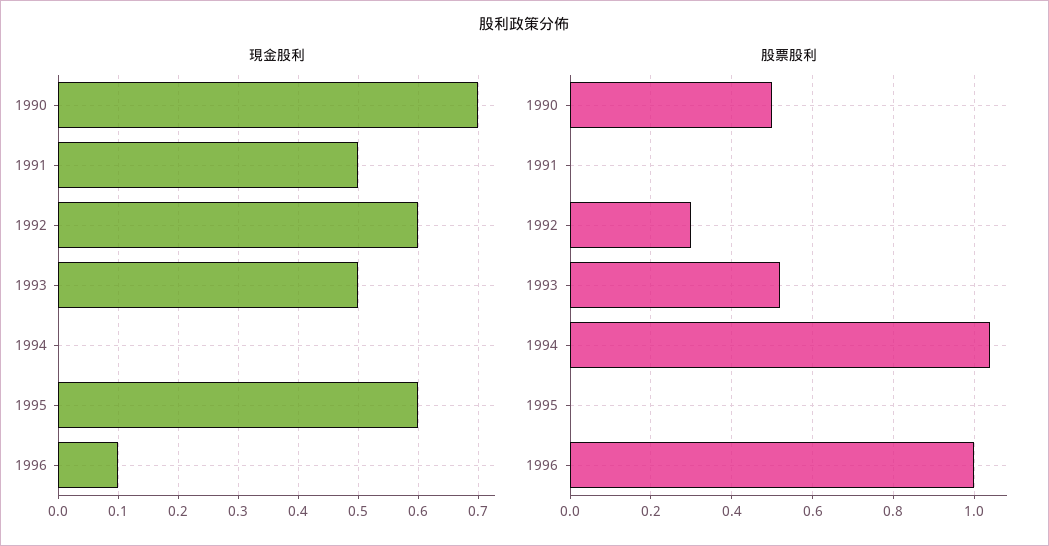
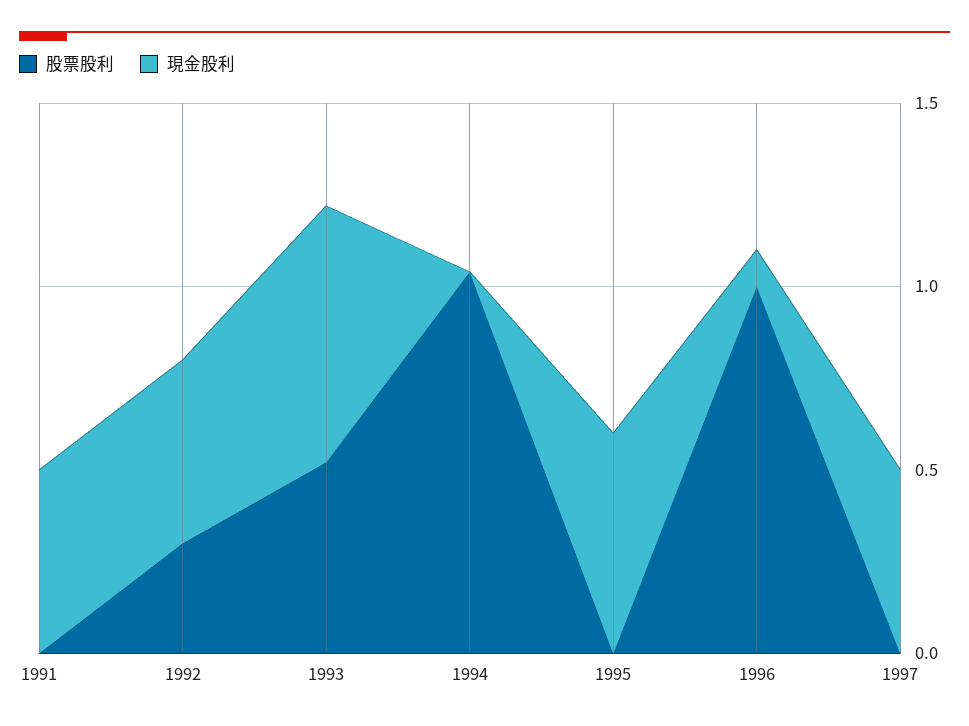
現金股利, 1990: 0.7 -> none
現金股利, 1992: 0.6 -> 0.5
現金股利, 1993: 0.5 -> 0.7
股票股利, 1990: 0.5 -> none
股票股利, 1997: none -> 0
現金股利, 1997: none -> 0.5

